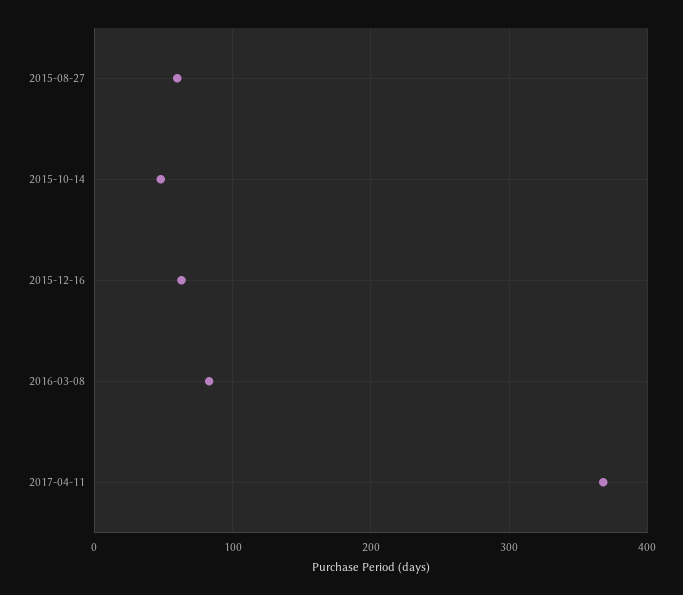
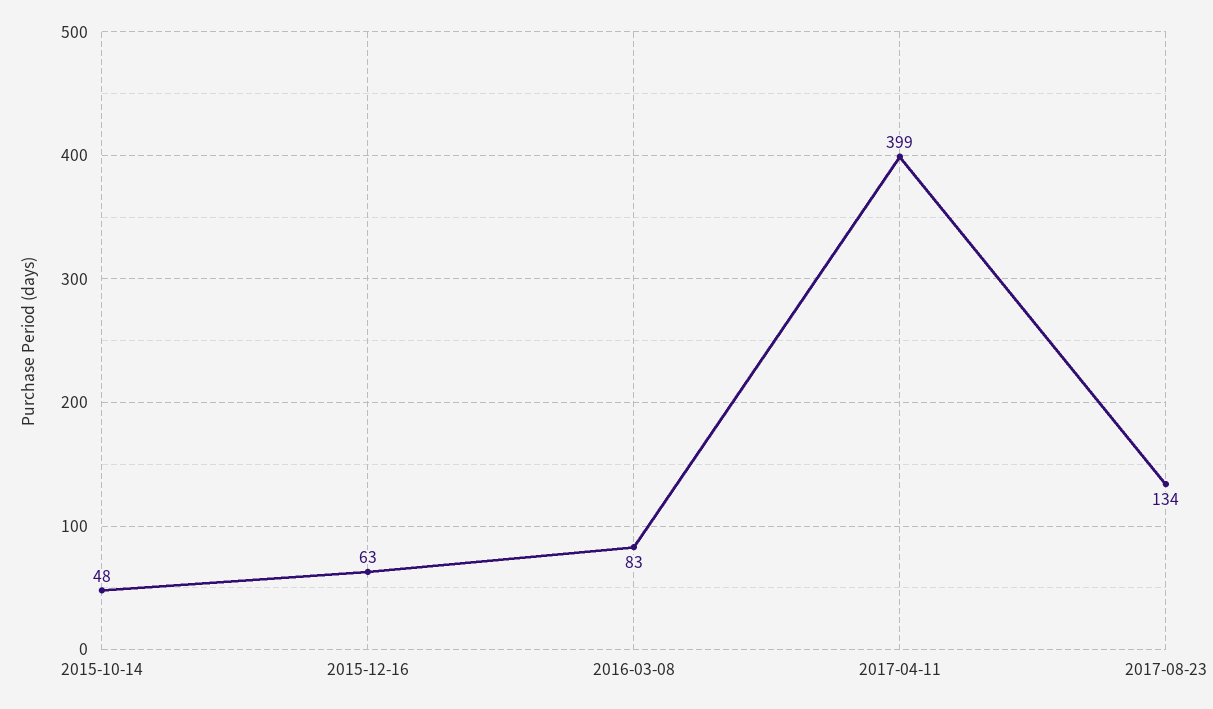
2015-08-27: 60 -> none
2017-04-11: 370 -> 399
2017-08-23: none -> 134

